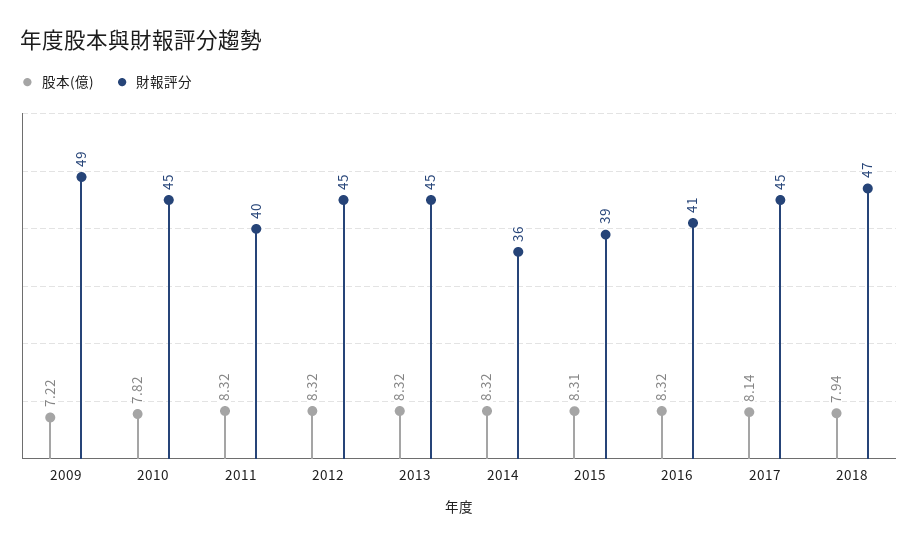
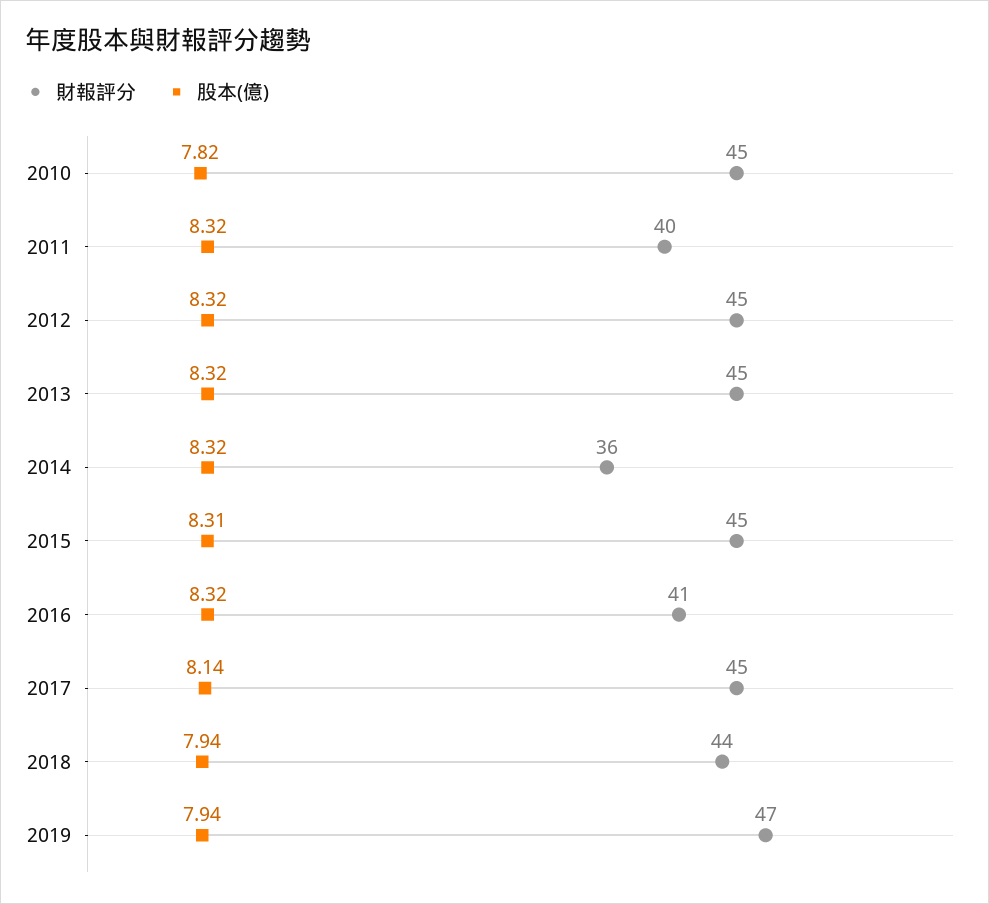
股本(億), 2009: 7.22 -> none
財報評分, 2009: 49 -> none
財報評分, 2015: 39 -> 45
財報評分, 2018: 47 -> 44
財報評分, 2019: none -> 47
股本(億), 2019: none -> 7.94

